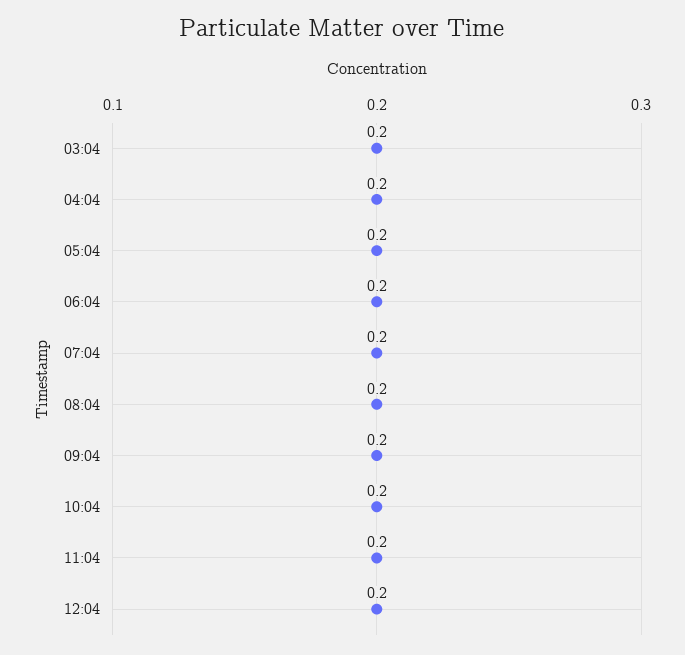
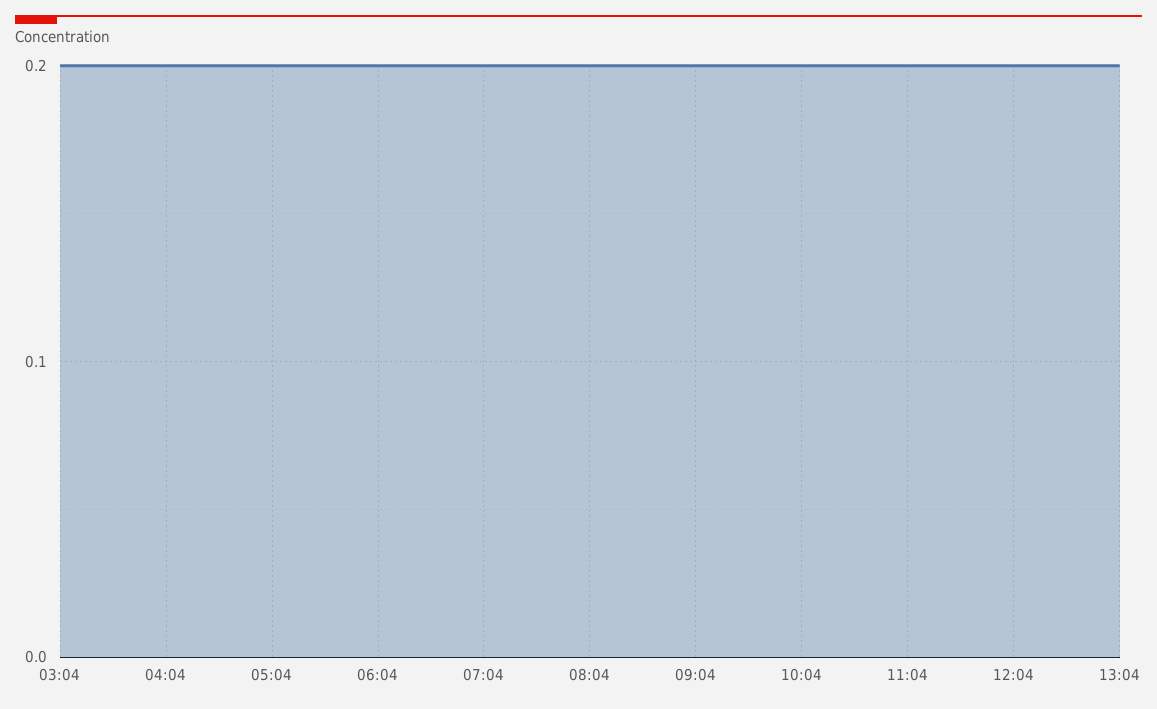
13:04: none -> 0.2

